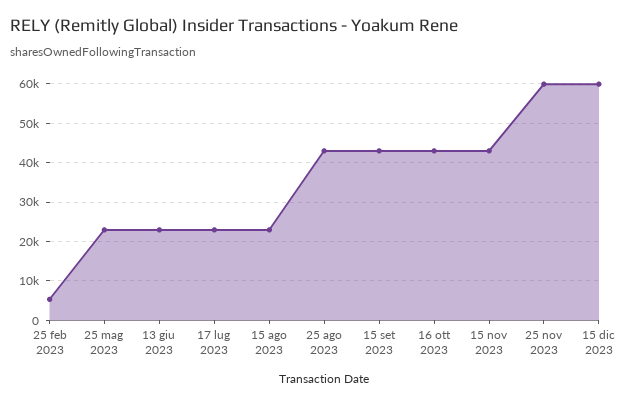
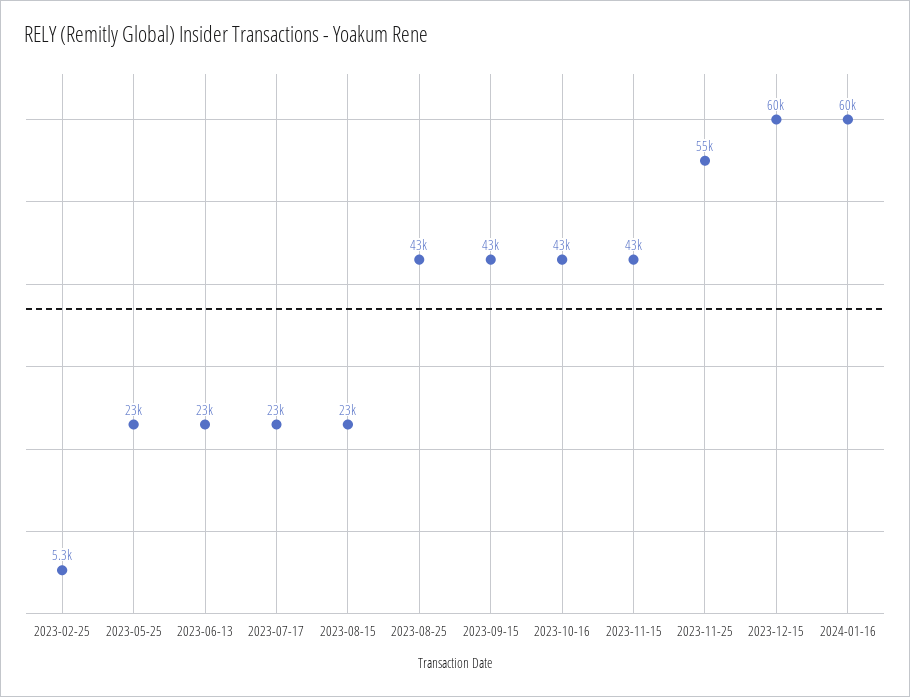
25 nov 2023: 60000 -> 55000
2024-01-16: none -> 60000

